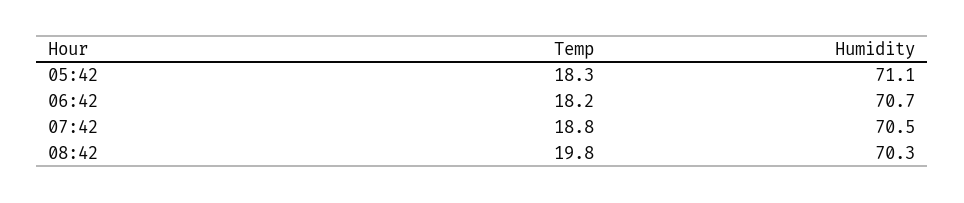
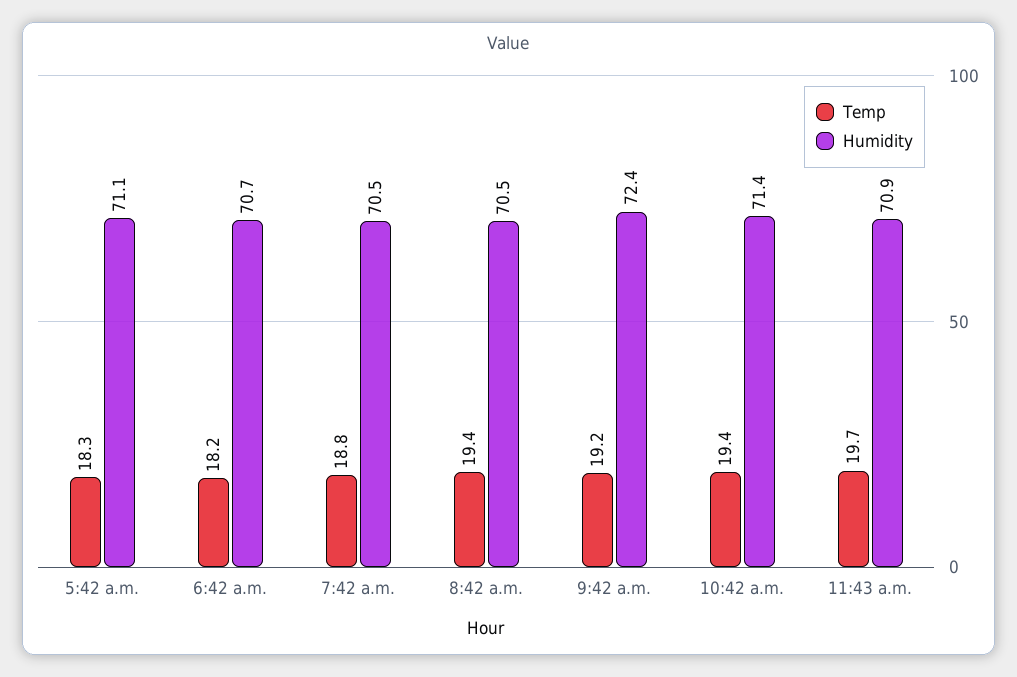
Temp, 08:42: 19.8 -> 19.4
Humidity, 08:42: 70.3 -> 70.5
Temp, 9:42 a.m.: none -> 19.2
Humidity, 9:42 a.m.: none -> 72.4
Temp, 10:42 a.m.: none -> 19.4
Humidity, 10:42 a.m.: none -> 71.4
Temp, 11:43 a.m.: none -> 19.7
Humidity, 11:43 a.m.: none -> 70.9

